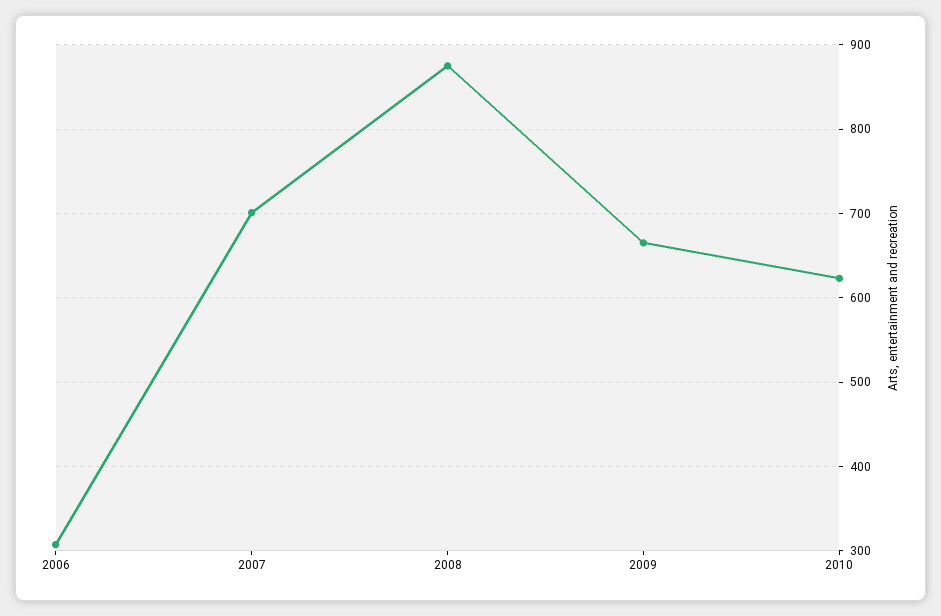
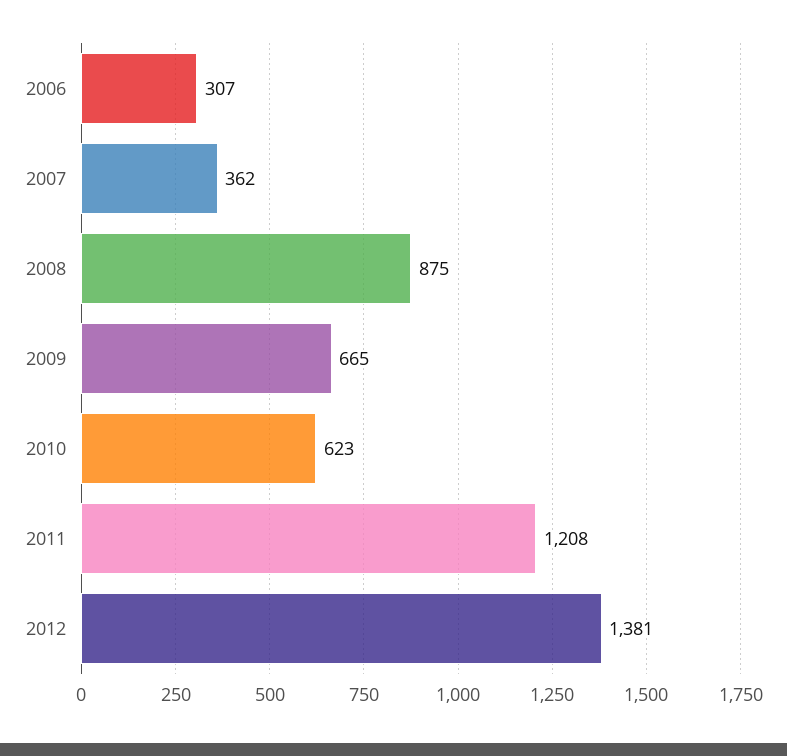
2007: 700 -> 362
2011: none -> 1208
2012: none -> 1381

